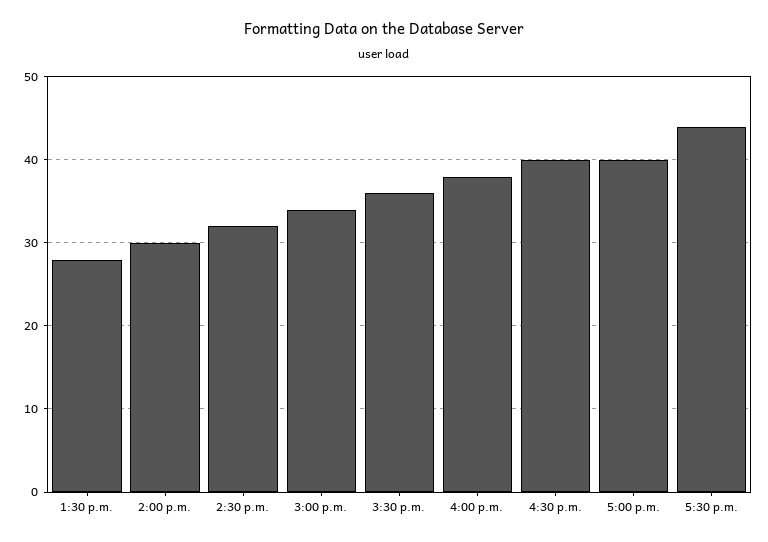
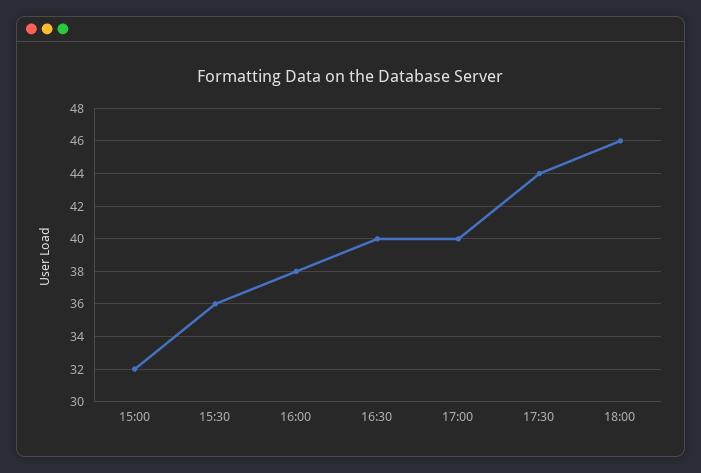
1:30 p.m.: 28 -> none
2:00 p.m.: 30 -> none
2:30 p.m.: 32 -> none
3:00 p.m.: 34 -> 32
18:00: none -> 46

